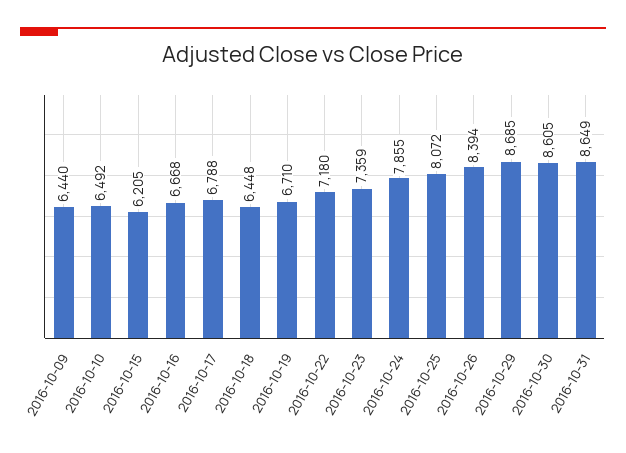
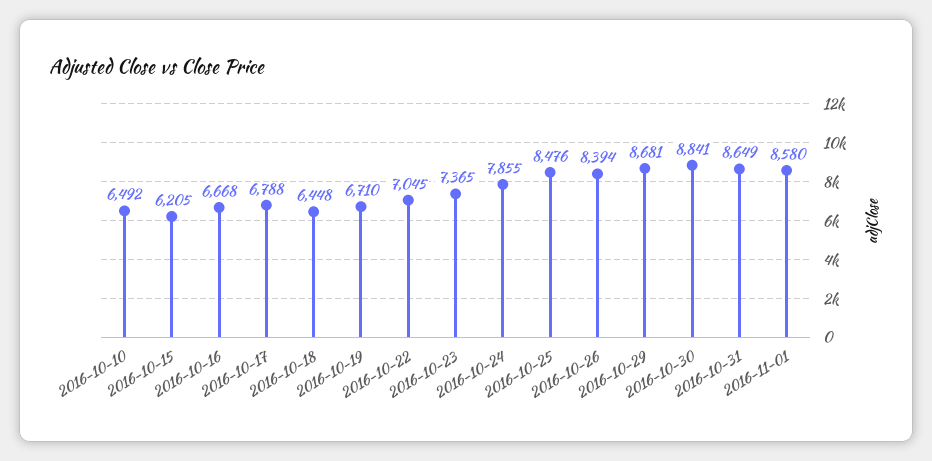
2016-10-09: 6440 -> none
2016-10-22: 7180 -> 7045
2016-10-23: 7359 -> 7365
2016-10-25: 8072 -> 8476
2016-10-29: 8685 -> 8681
2016-10-30: 8605 -> 8841
2016-11-01: none -> 8580

